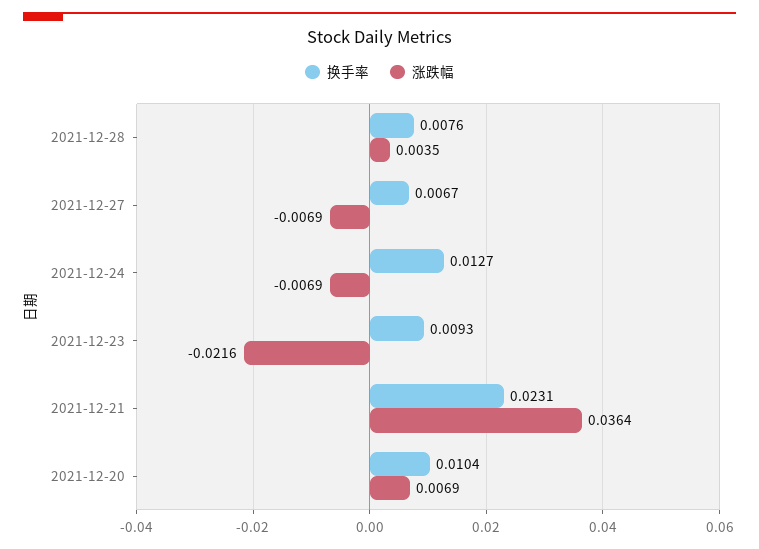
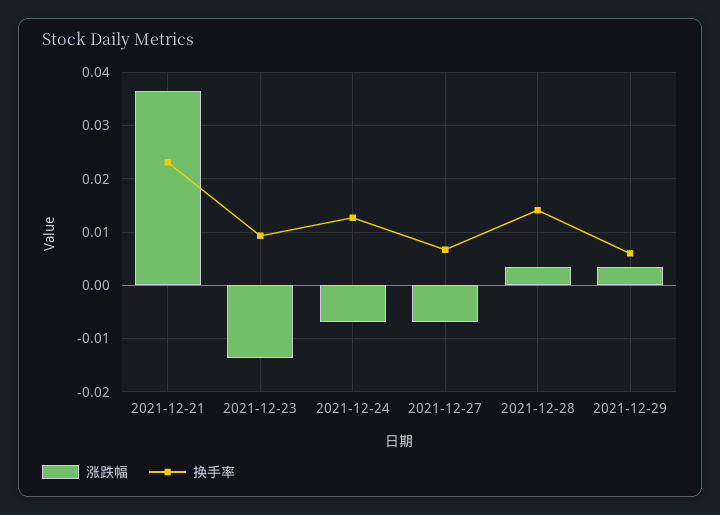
换手率, 2021-12-28: 0.0076 -> 0.014
涨跌幅, 2021-12-23: -0.0216 -> -0.014
换手率, 2021-12-20: 0.0104 -> none
涨跌幅, 2021-12-20: 0.0069 -> none
涨跌幅, 2021-12-29: none -> 0.004
换手率, 2021-12-29: none -> 0.006

